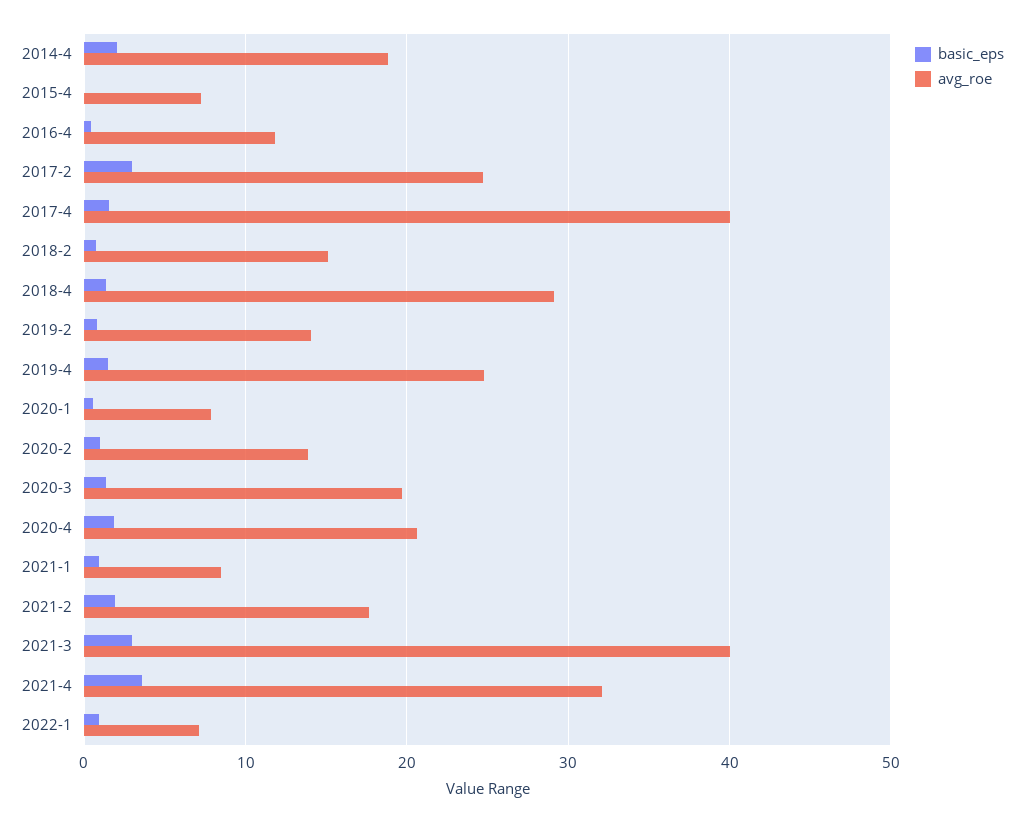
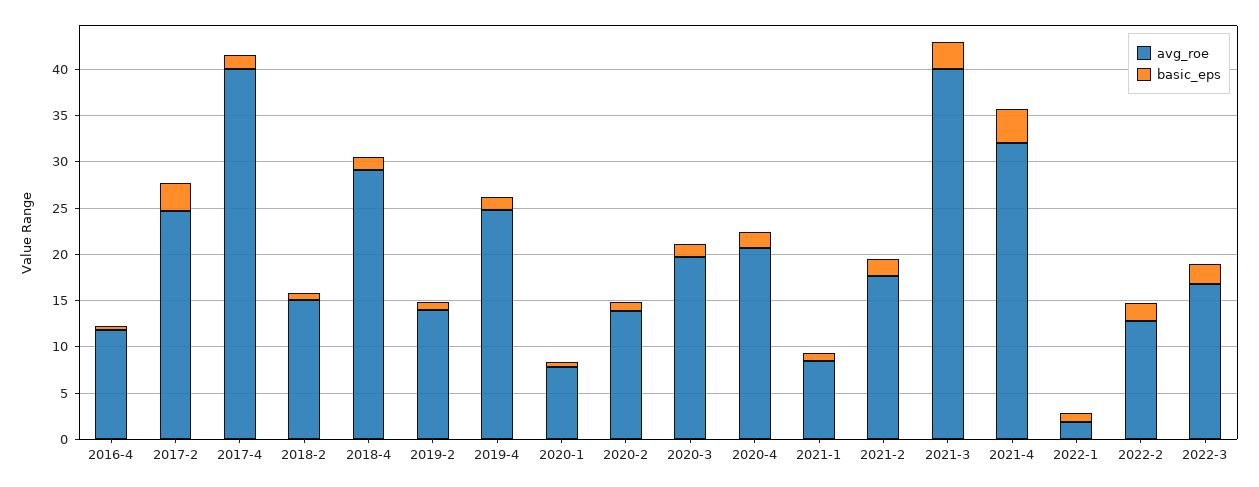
basic_eps, 2014-4: 2 -> none
avg_roe, 2014-4: 19 -> none
basic_eps, 2015-4: 0 -> none
avg_roe, 2015-4: 7 -> none
avg_roe, 2022-1: 7 -> 2
avg_roe, 2022-2: none -> 13
basic_eps, 2022-2: none -> 2
avg_roe, 2022-3: none -> 17
basic_eps, 2022-3: none -> 2

